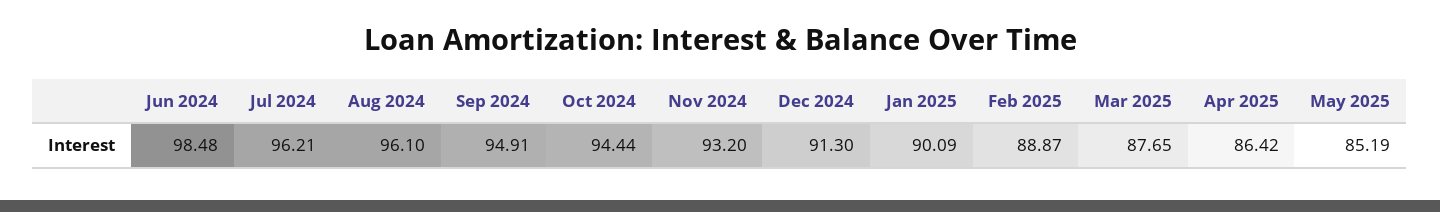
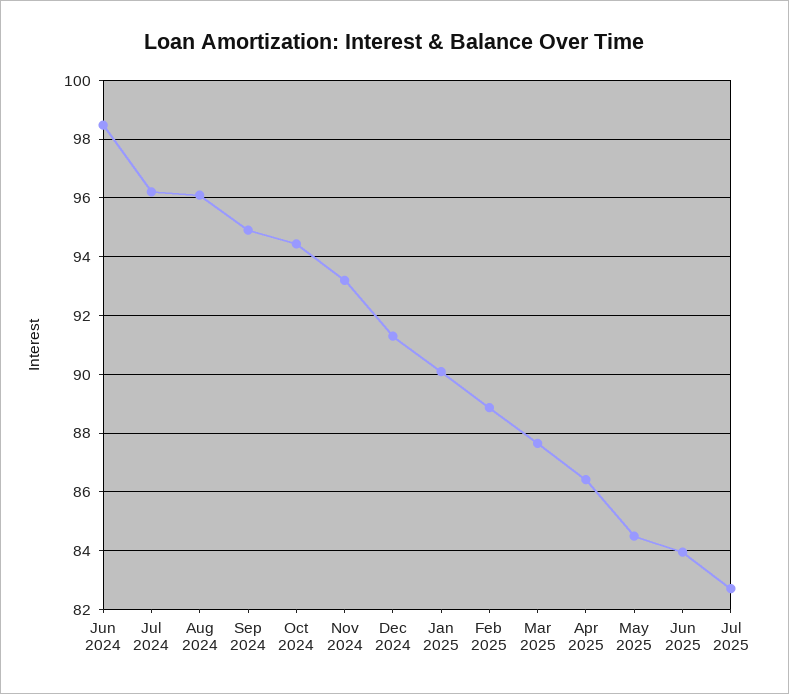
May 2025: 85.19 -> 84.5
Jun 2025: none -> 84
Jul 2025: none -> 82.75

